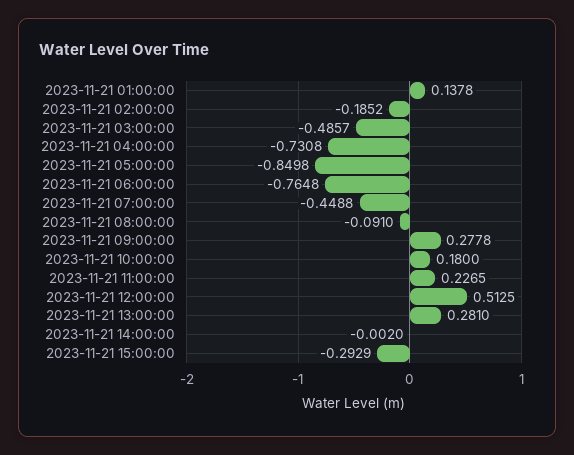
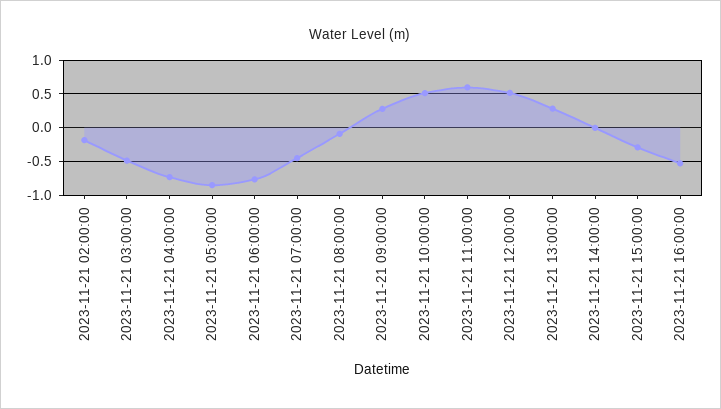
2023-11-21 01:00:00: 0.1378 -> none
2023-11-21 10:00:00: 0.18 -> 0.5
2023-11-21 11:00:00: 0.2265 -> 0.6
2023-11-21 16:00:00: none -> -0.5

